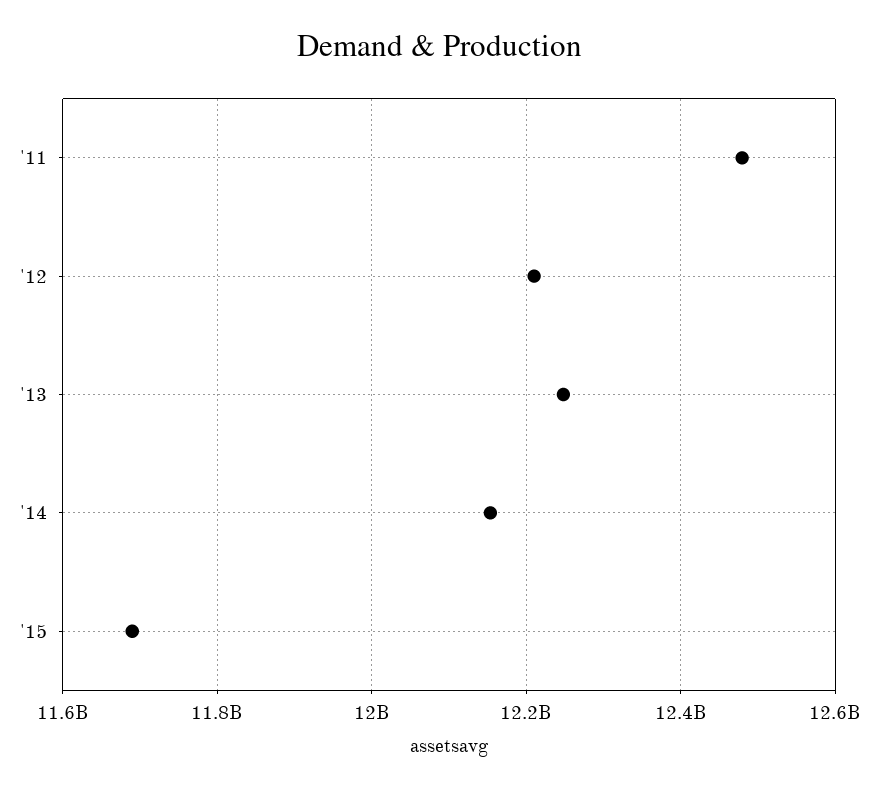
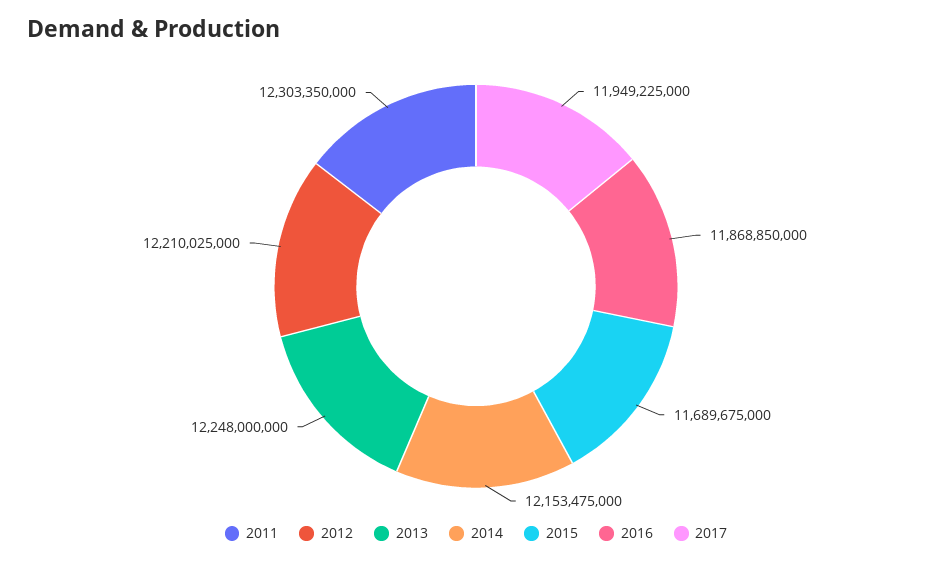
'11: 12480000000 -> 12303350000
2016: none -> 11868850000
2017: none -> 11949225000

